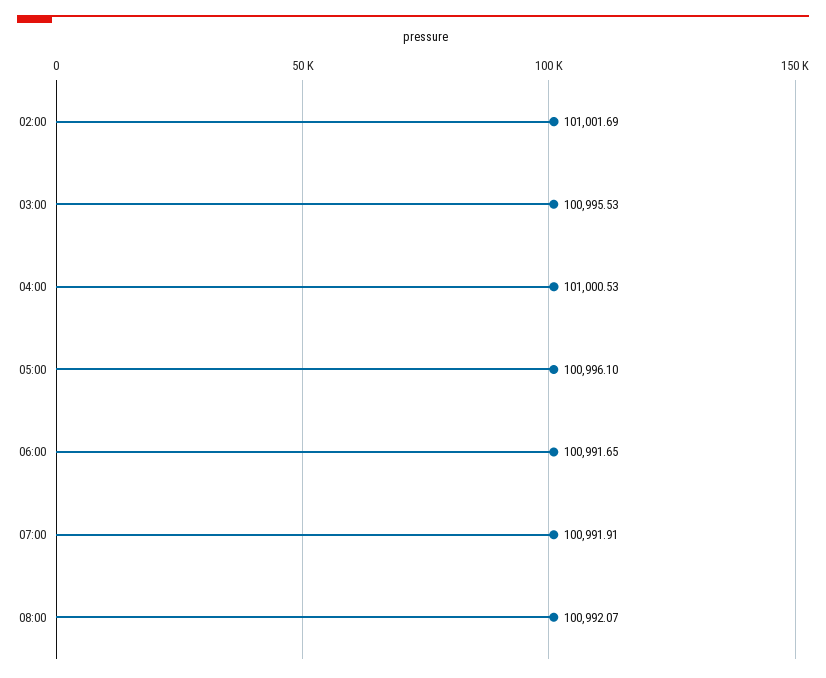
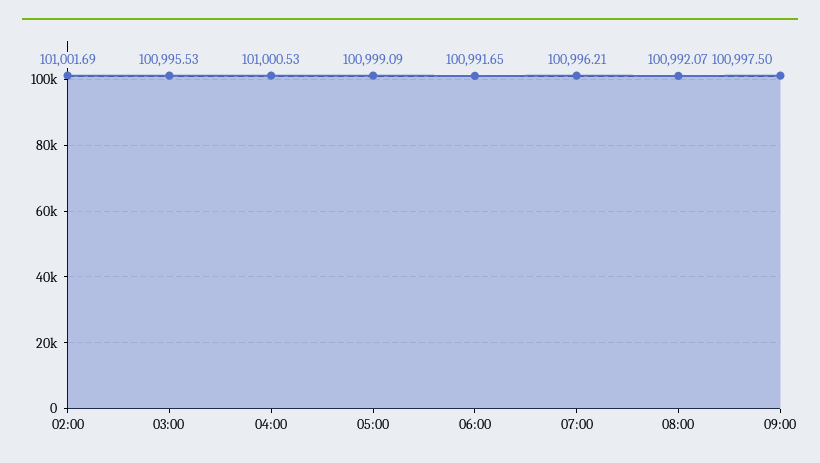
05:00: 100996.1 -> 100999.09
07:00: 100991.91 -> 100996.21
09:00: none -> 100997.5

